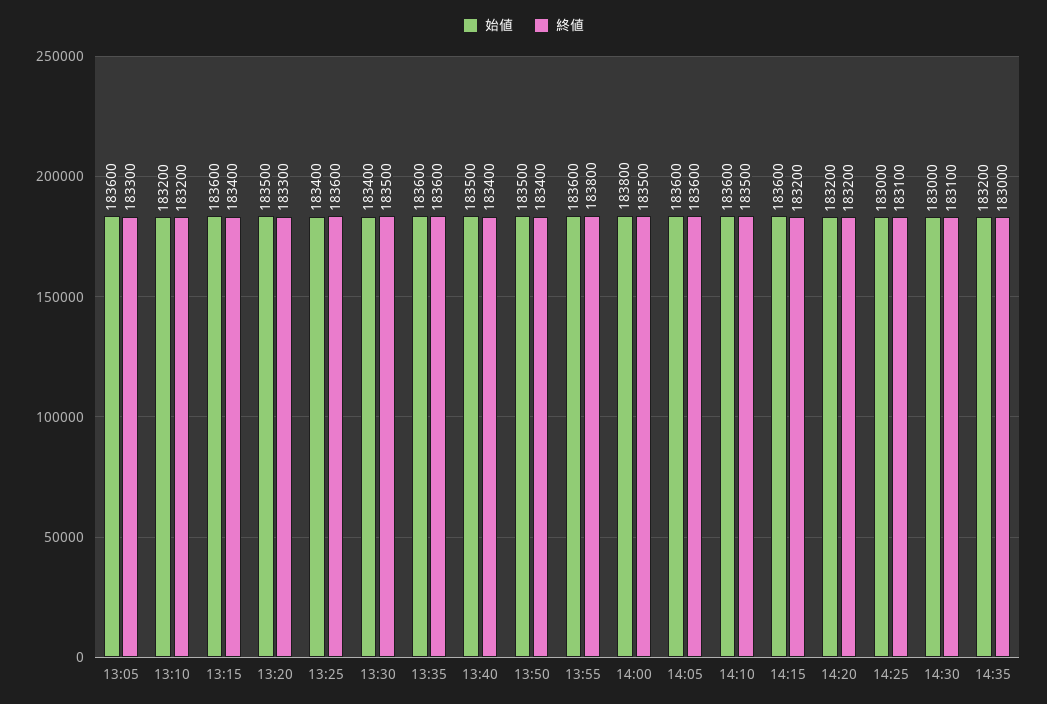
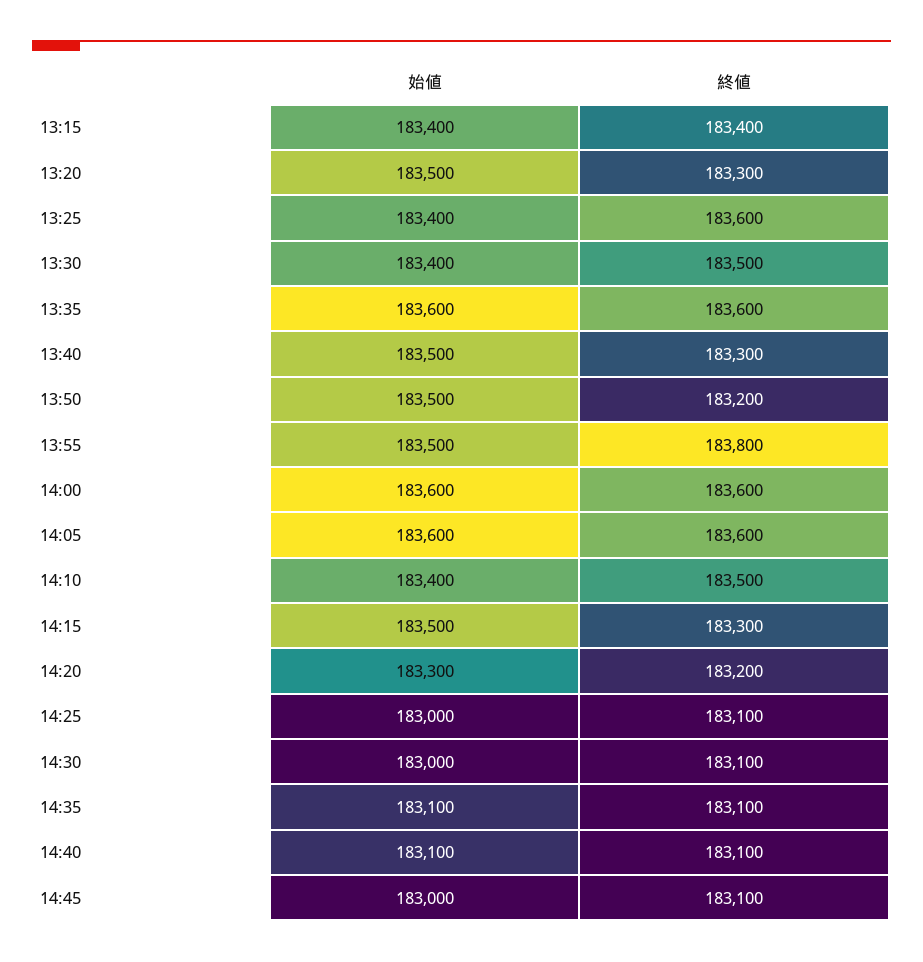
始値, 13:05: 183600 -> none
終値, 13:05: 183300 -> none
始値, 13:10: 183200 -> none
終値, 13:10: 183200 -> none
始値, 13:15: 183600 -> 183400
終値, 13:40: 183400 -> 183300
終値, 13:50: 183400 -> 183200
始値, 13:55: 183600 -> 183500
始値, 14:00: 183800 -> 183600
終値, 14:00: 183500 -> 183600
始値, 14:10: 183600 -> 183400
始値, 14:15: 183600 -> 183500
終値, 14:15: 183200 -> 183300
始値, 14:20: 183200 -> 183300
始値, 14:35: 183200 -> 183100
終値, 14:35: 183000 -> 183100
始値, 14:40: none -> 183100
終値, 14:40: none -> 183100
始値, 14:45: none -> 183000
終値, 14:45: none -> 183100

